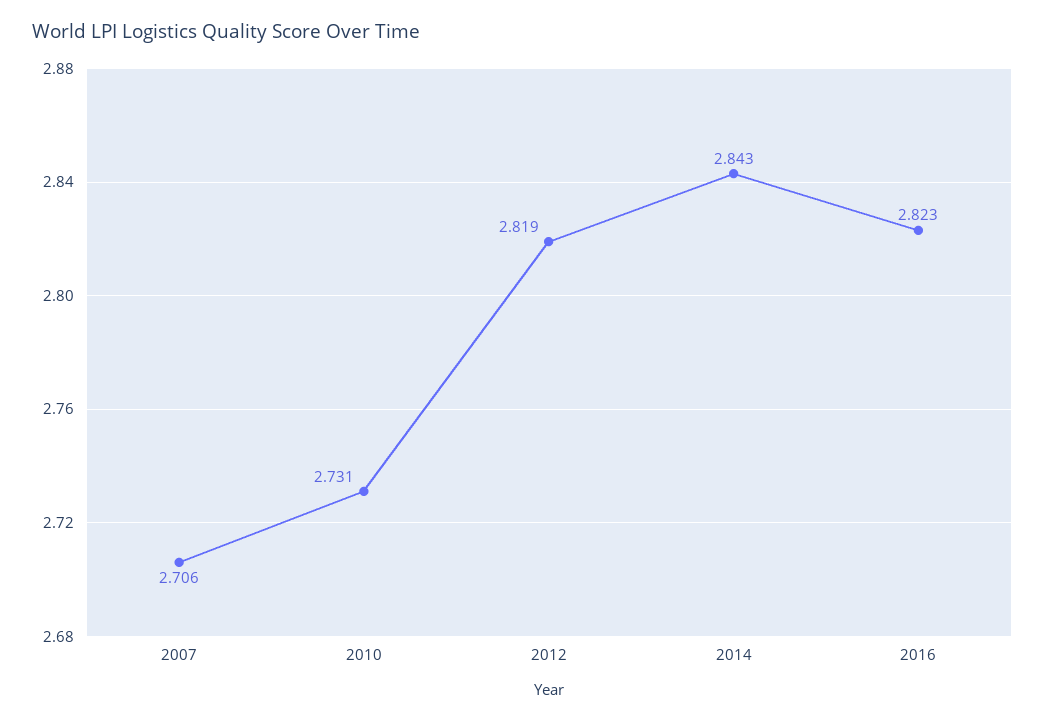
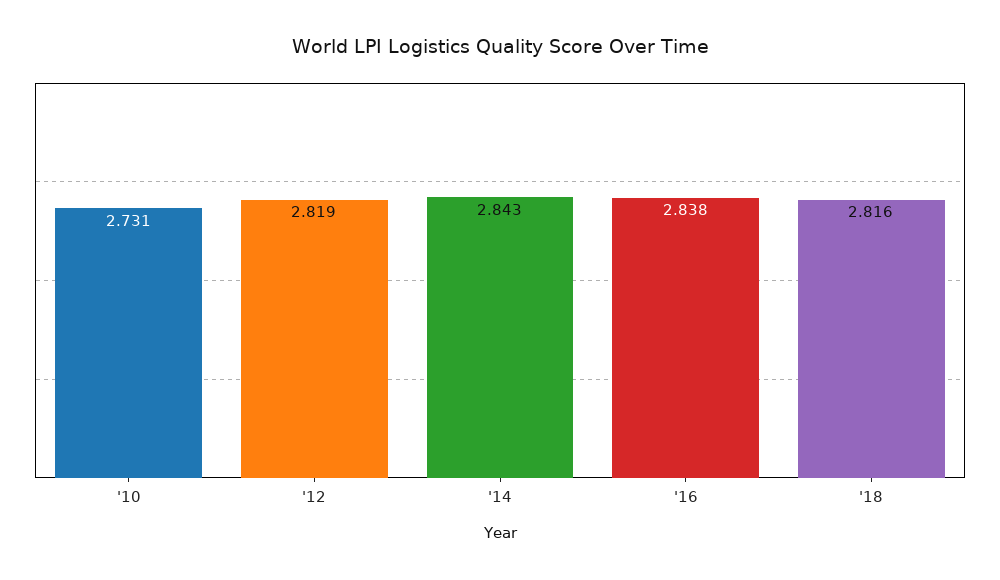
2007: 2.706 -> none
2016: 2.823 -> 2.838
'18: none -> 2.816

